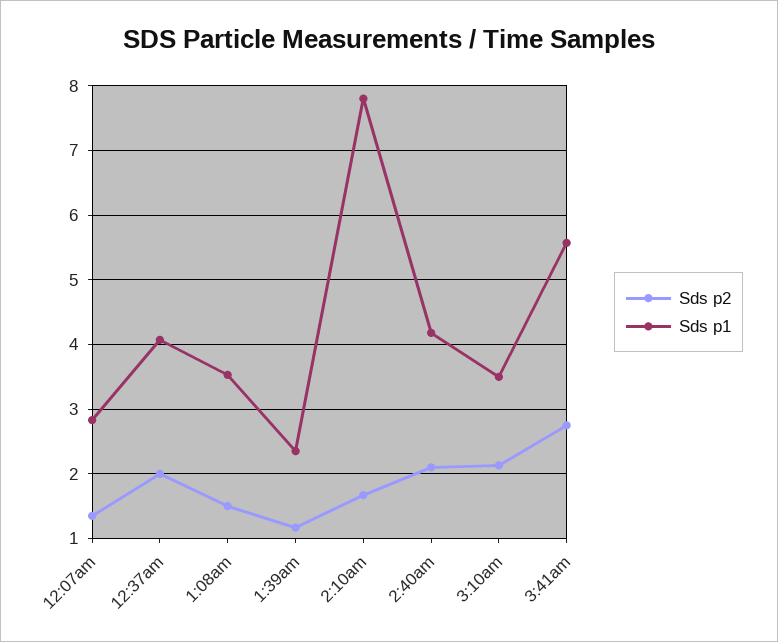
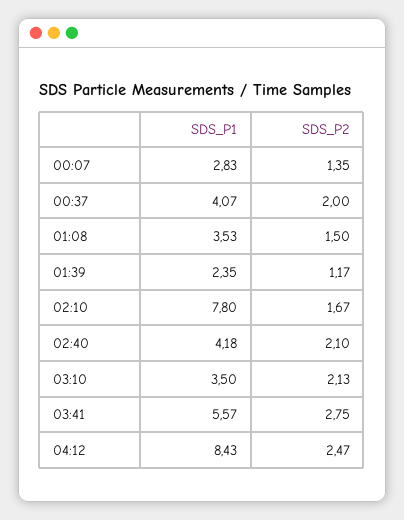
Sds p1, 04:12: none -> 8.43
Sds p2, 04:12: none -> 2.47

